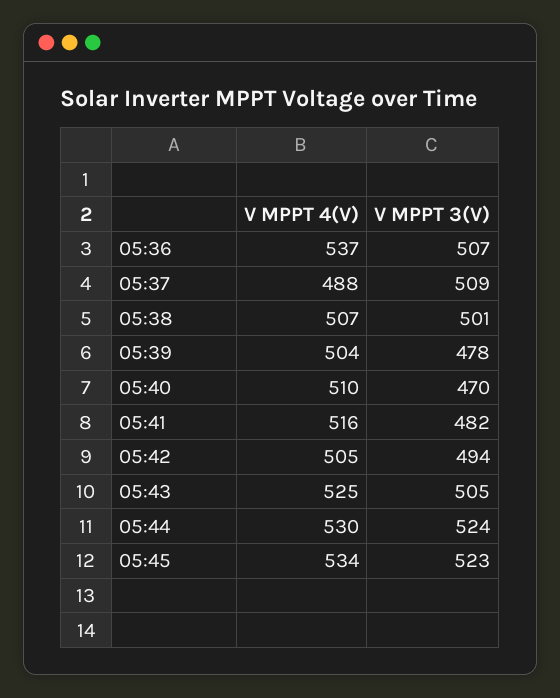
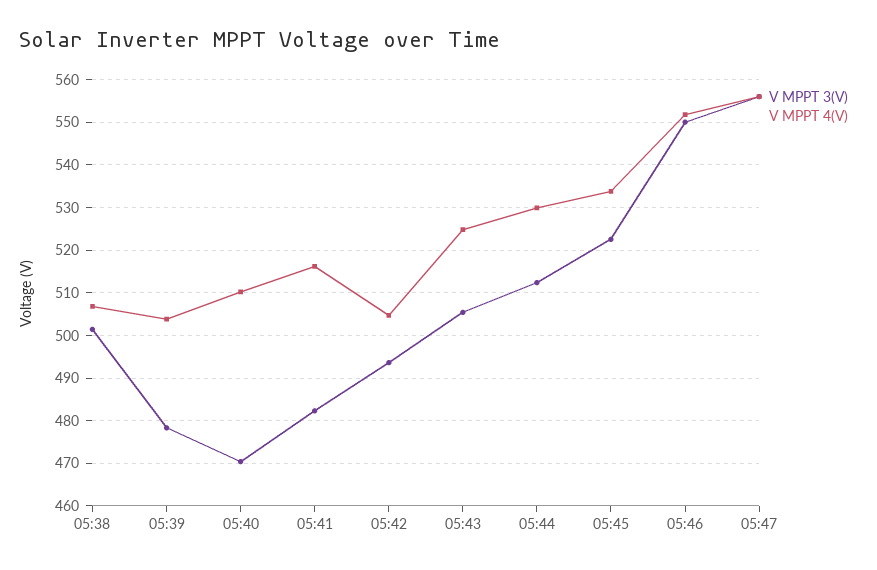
V MPPT 4(V), 05:36: 537 -> none
V MPPT 3(V), 05:36: 507 -> none
V MPPT 4(V), 05:37: 488 -> none
V MPPT 3(V), 05:37: 509 -> none
V MPPT 3(V), 05:44: 524 -> 512
V MPPT 3(V), 05:46: none -> 550
V MPPT 4(V), 05:46: none -> 552
V MPPT 3(V), 05:47: none -> 556
V MPPT 4(V), 05:47: none -> 556

